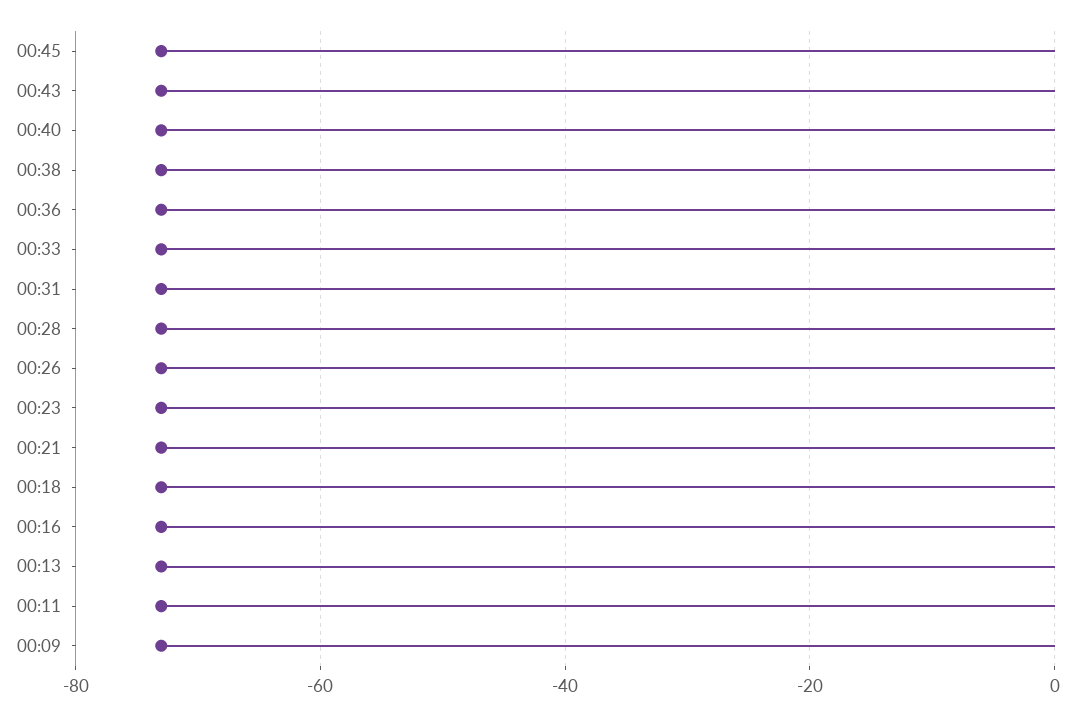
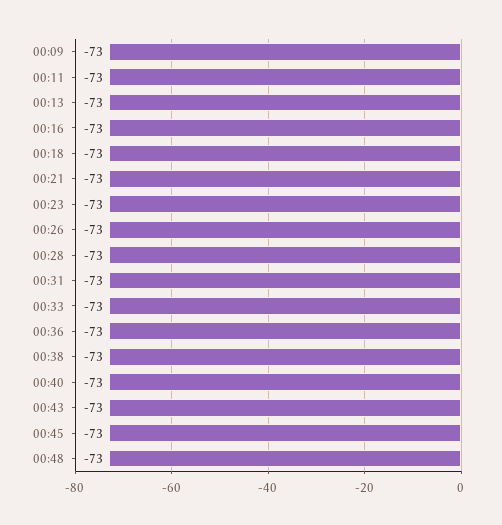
00:48: none -> -73

